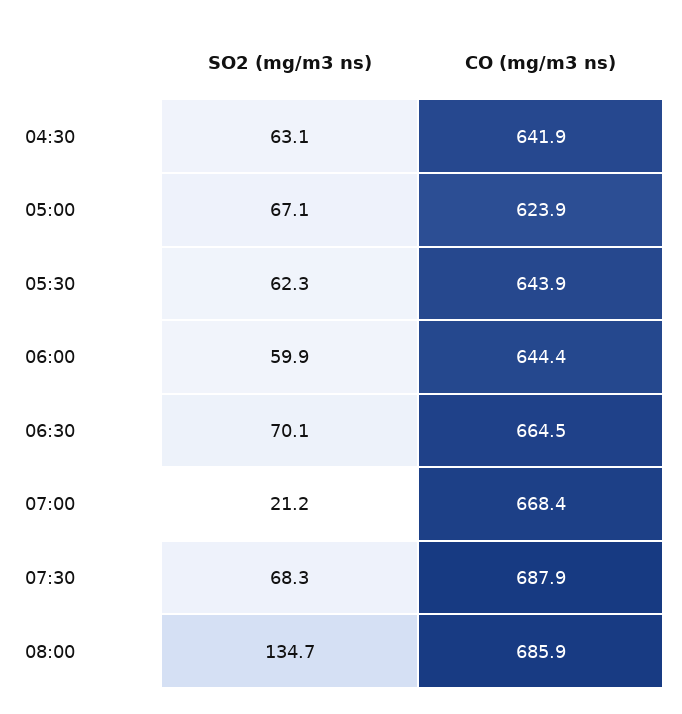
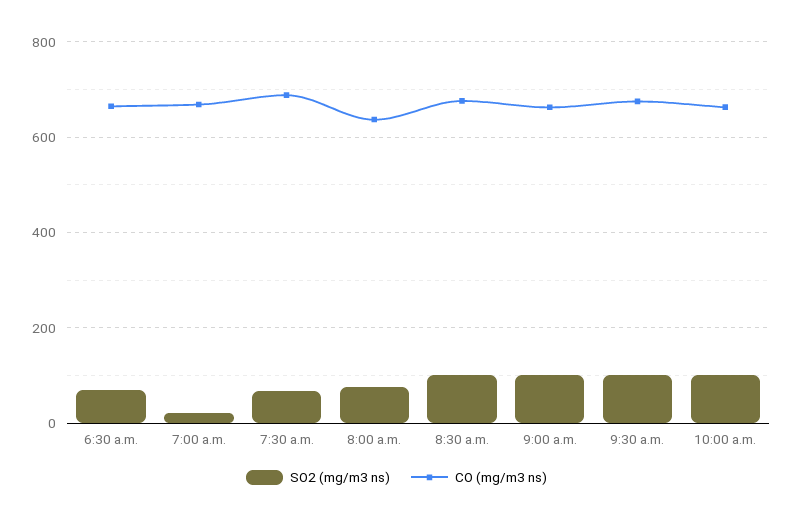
SO2 (mg/m3 ns), 04:30: 63.1 -> none
CO (mg/m3 ns), 04:30: 641.9 -> none
SO2 (mg/m3 ns), 05:00: 67.1 -> none
CO (mg/m3 ns), 05:00: 623.9 -> none
SO2 (mg/m3 ns), 05:30: 62.3 -> none
CO (mg/m3 ns), 05:30: 643.9 -> none
SO2 (mg/m3 ns), 06:00: 59.9 -> none
CO (mg/m3 ns), 06:00: 644.4 -> none
SO2 (mg/m3 ns), 08:00: 134.7 -> 80
CO (mg/m3 ns), 08:00: 685.9 -> 640
SO2 (mg/m3 ns), 8:30 a.m.: none -> 100
CO (mg/m3 ns), 8:30 a.m.: none -> 680
SO2 (mg/m3 ns), 9:00 a.m.: none -> 100
CO (mg/m3 ns), 9:00 a.m.: none -> 660
SO2 (mg/m3 ns), 9:30 a.m.: none -> 100
CO (mg/m3 ns), 9:30 a.m.: none -> 680
SO2 (mg/m3 ns), 10:00 a.m.: none -> 100
CO (mg/m3 ns), 10:00 a.m.: none -> 660

